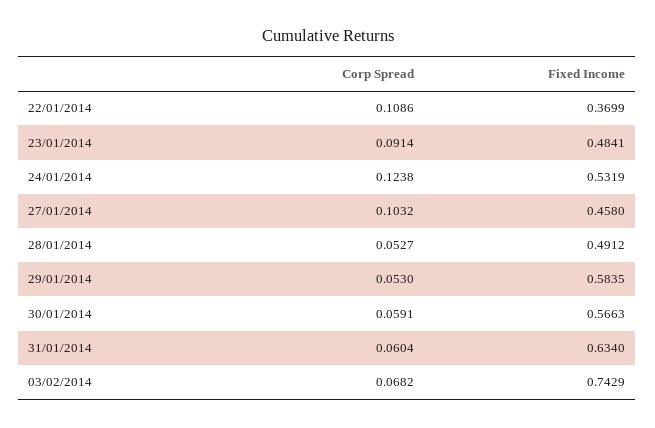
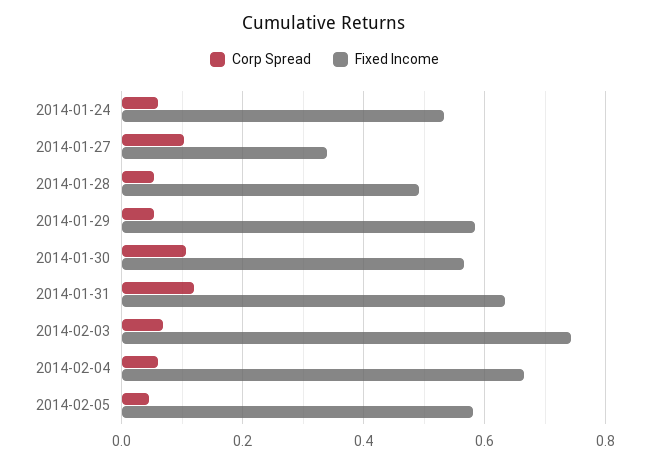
Corp Spread, 22/01/2014: 0.1086 -> none
Fixed Income, 22/01/2014: 0.3699 -> none
Corp Spread, 23/01/2014: 0.0914 -> none
Fixed Income, 23/01/2014: 0.4841 -> none
Corp Spread, 24/01/2014: 0.1238 -> 0.06
Fixed Income, 27/01/2014: 0.458 -> 0.34
Corp Spread, 30/01/2014: 0.0591 -> 0.1
Corp Spread, 31/01/2014: 0.0604 -> 0.12
Corp Spread, 2014-02-04: none -> 0.06
Fixed Income, 2014-02-04: none -> 0.66
Corp Spread, 2014-02-05: none -> 0.04
Fixed Income, 2014-02-05: none -> 0.58

